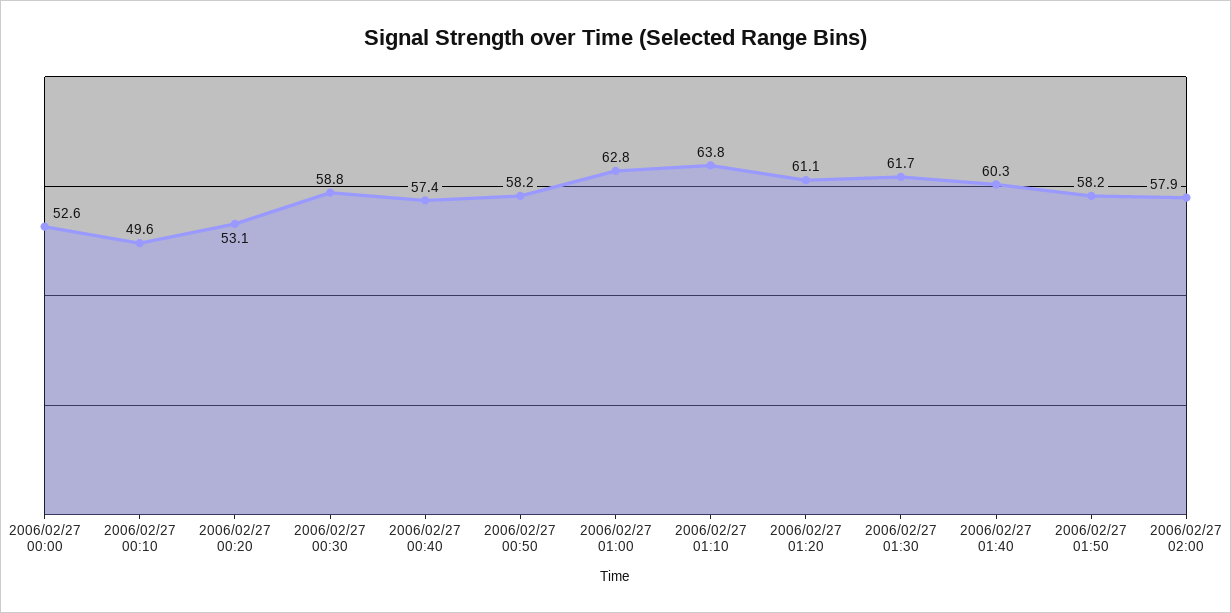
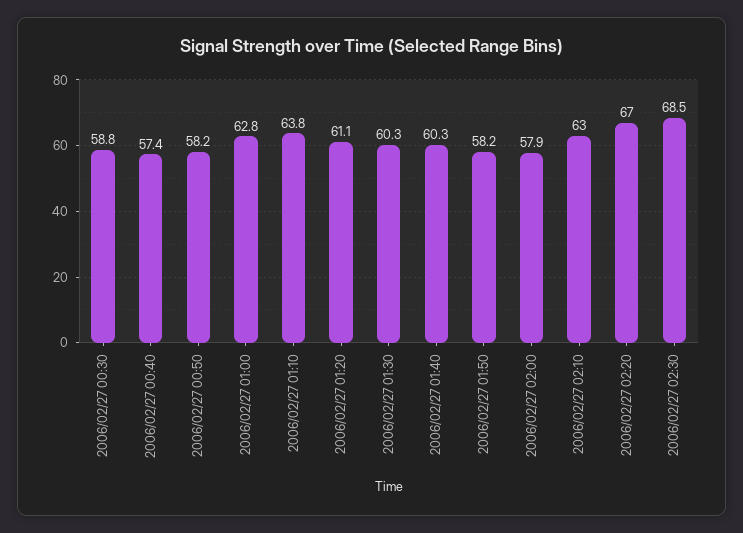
2006/02/27 00:00: 52.6 -> none
2006/02/27 00:10: 49.6 -> none
2006/02/27 00:20: 53.1 -> none
2006/02/27 01:30: 61.7 -> 60.3
2006/02/27 02:10: none -> 63
2006/02/27 02:20: none -> 67
2006/02/27 02:30: none -> 68.5

